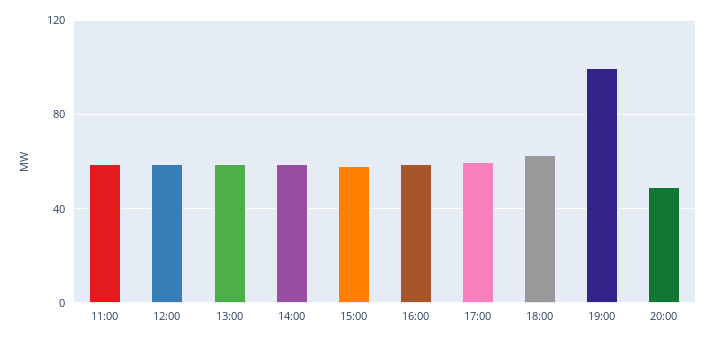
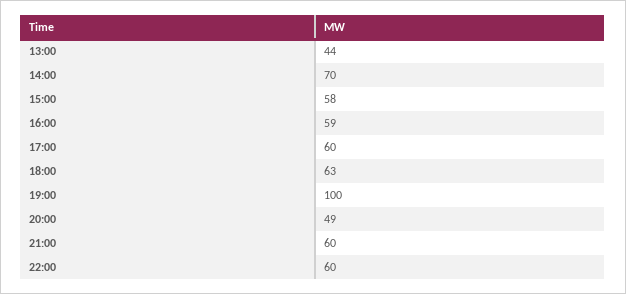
11:00: 60 -> none
12:00: 60 -> none
13:00: 60 -> 44
14:00: 60 -> 70
21:00: none -> 60
22:00: none -> 60

